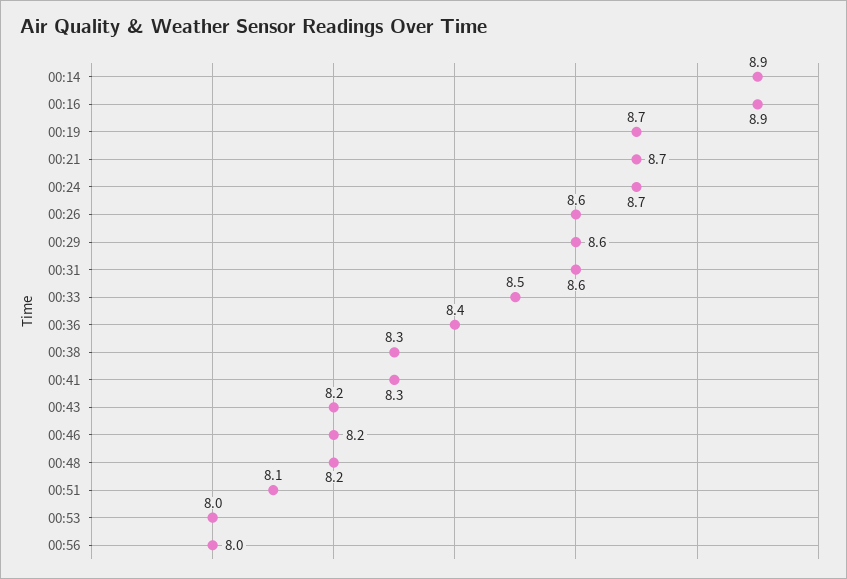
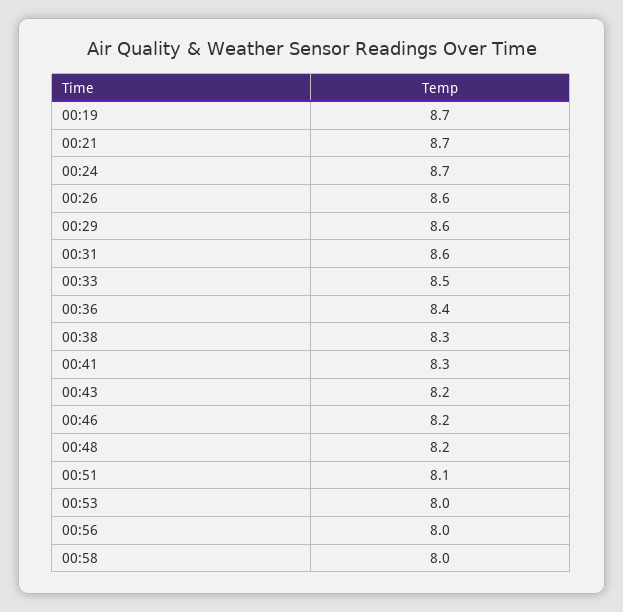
00:14: 8.9 -> none
00:16: 8.9 -> none
00:58: none -> 8

